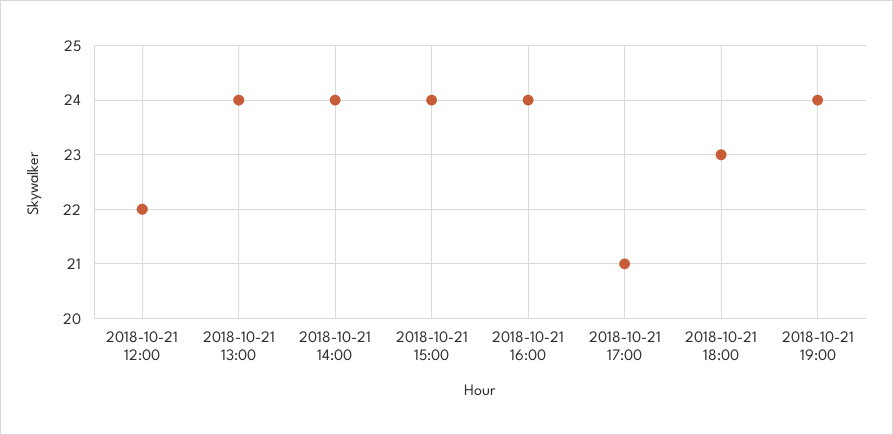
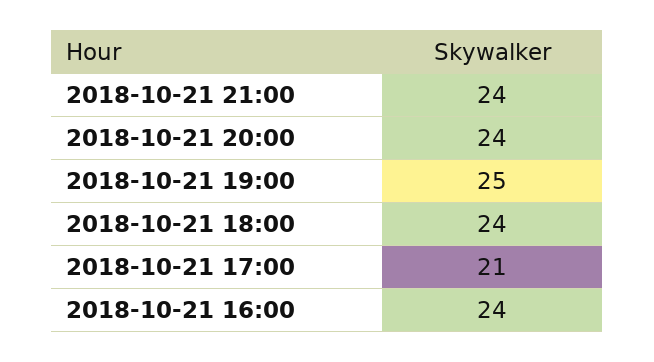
2018-10-21 12:00: 22 -> none
2018-10-21 13:00: 24 -> none
2018-10-21 14:00: 24 -> none
2018-10-21 15:00: 24 -> none
2018-10-21 18:00: 23 -> 24
2018-10-21 19:00: 24 -> 25
2018-10-21 21:00: none -> 24
2018-10-21 20:00: none -> 24

